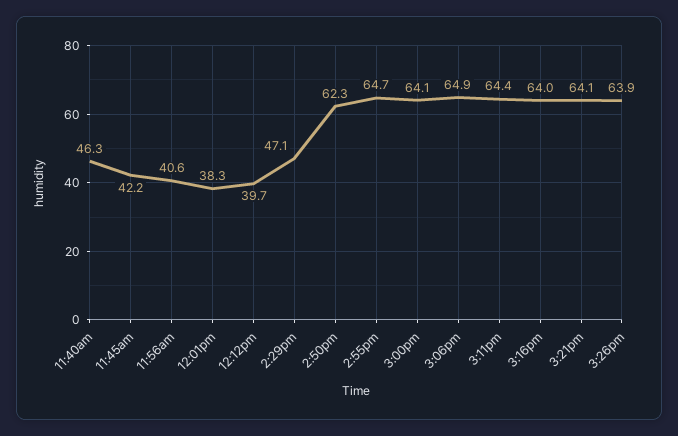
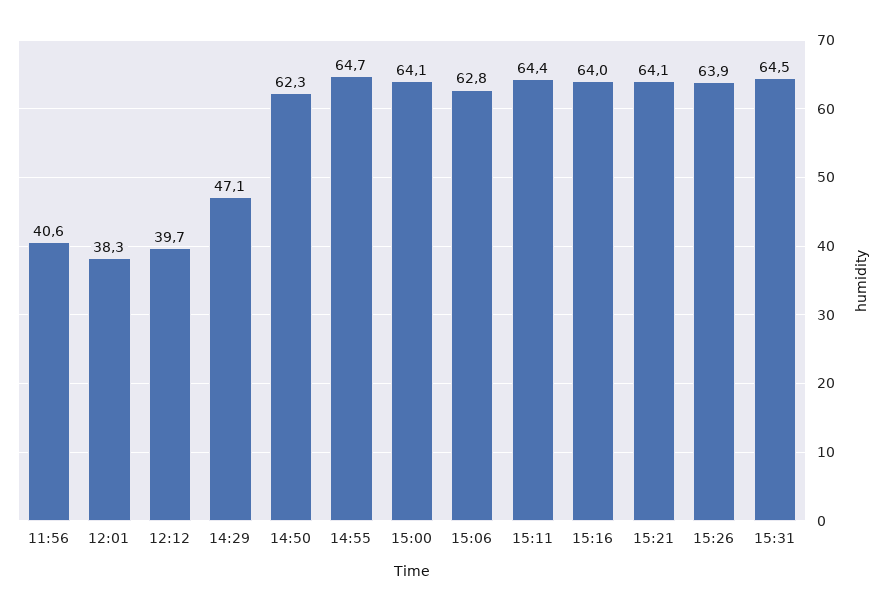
11:40am: 46.3 -> none
11:45am: 42.2 -> none
3:06pm: 64.9 -> 62.8
15:31: none -> 64.5

